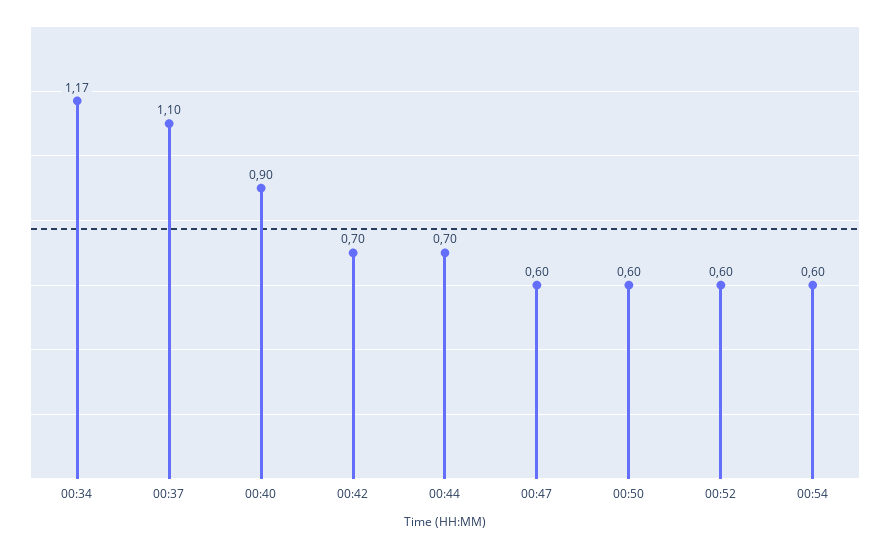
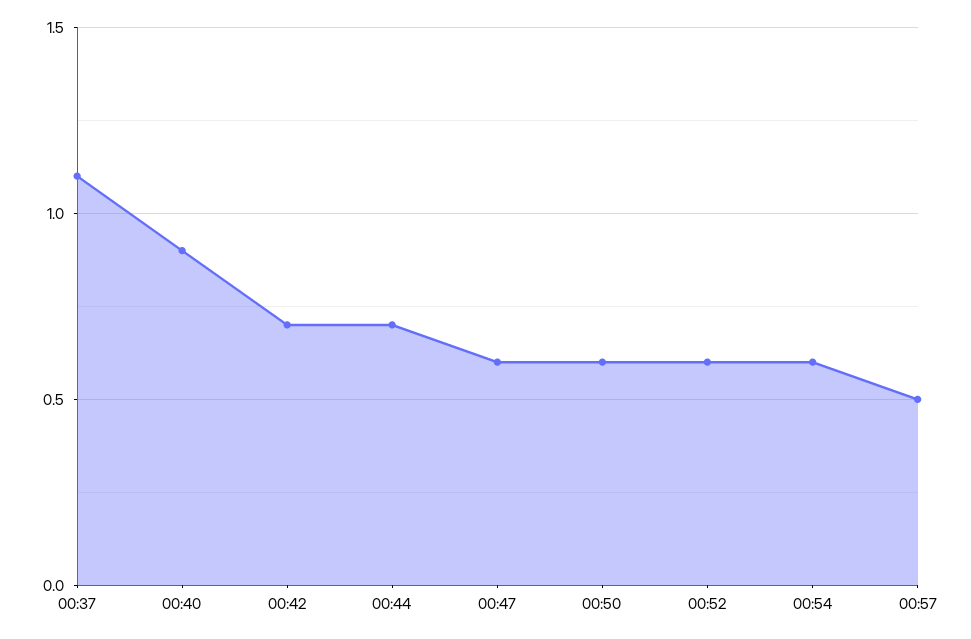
00:34: 1.17 -> none
00:57: none -> 0.5

